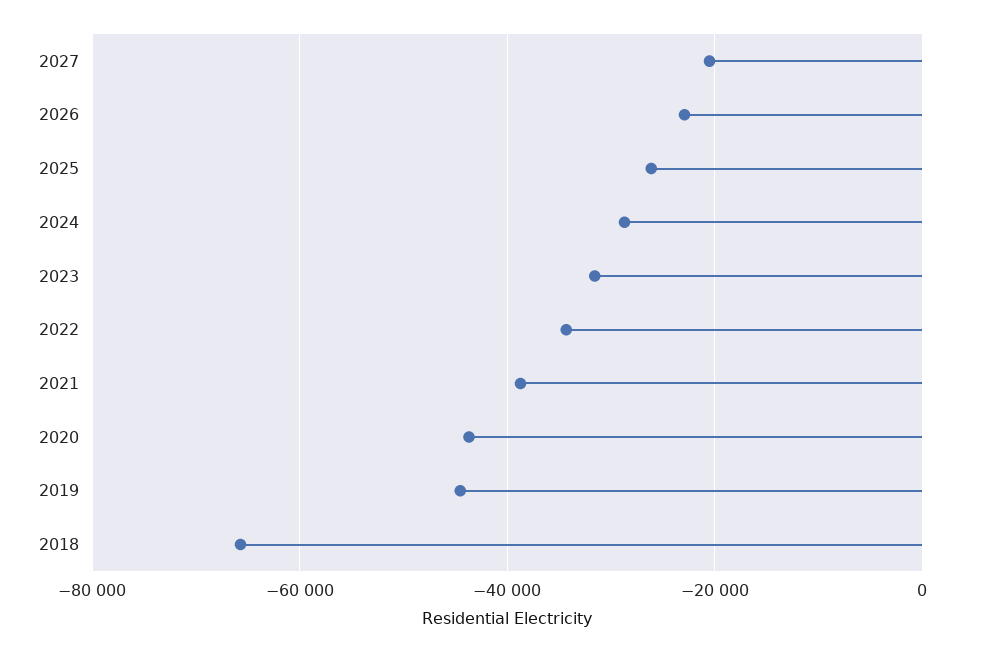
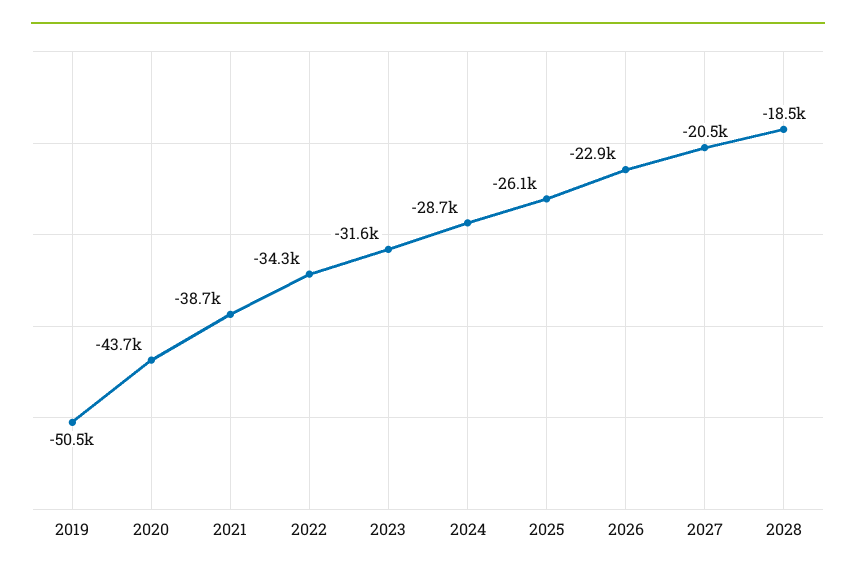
2019: -44000 -> -50500
2018: -66000 -> none
2028: none -> -18500

